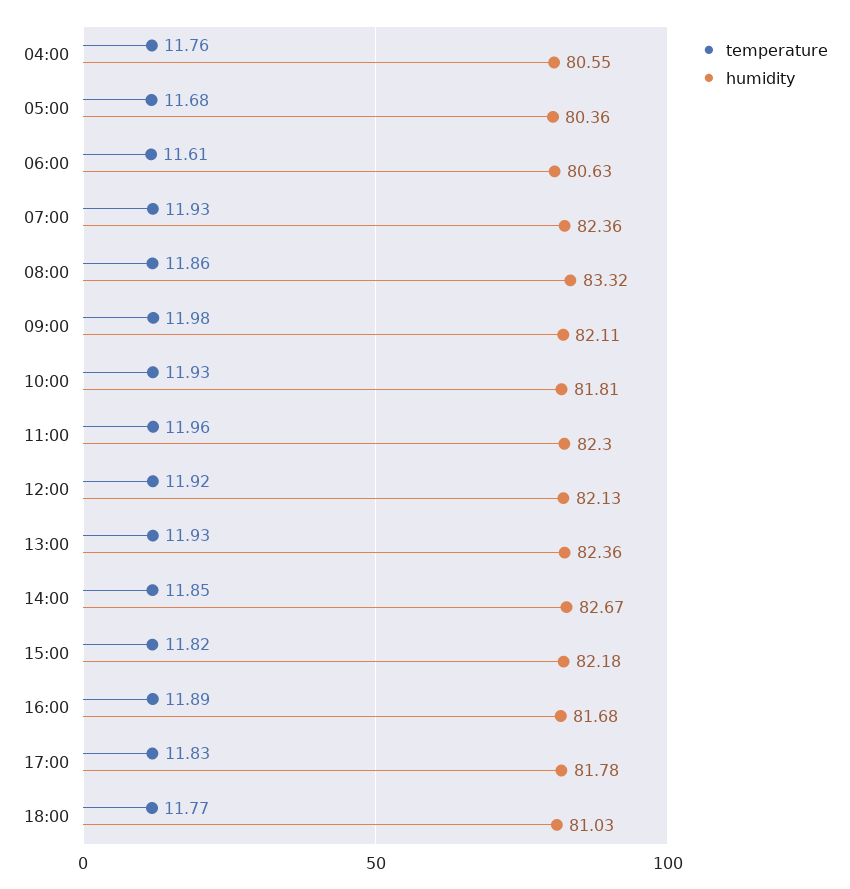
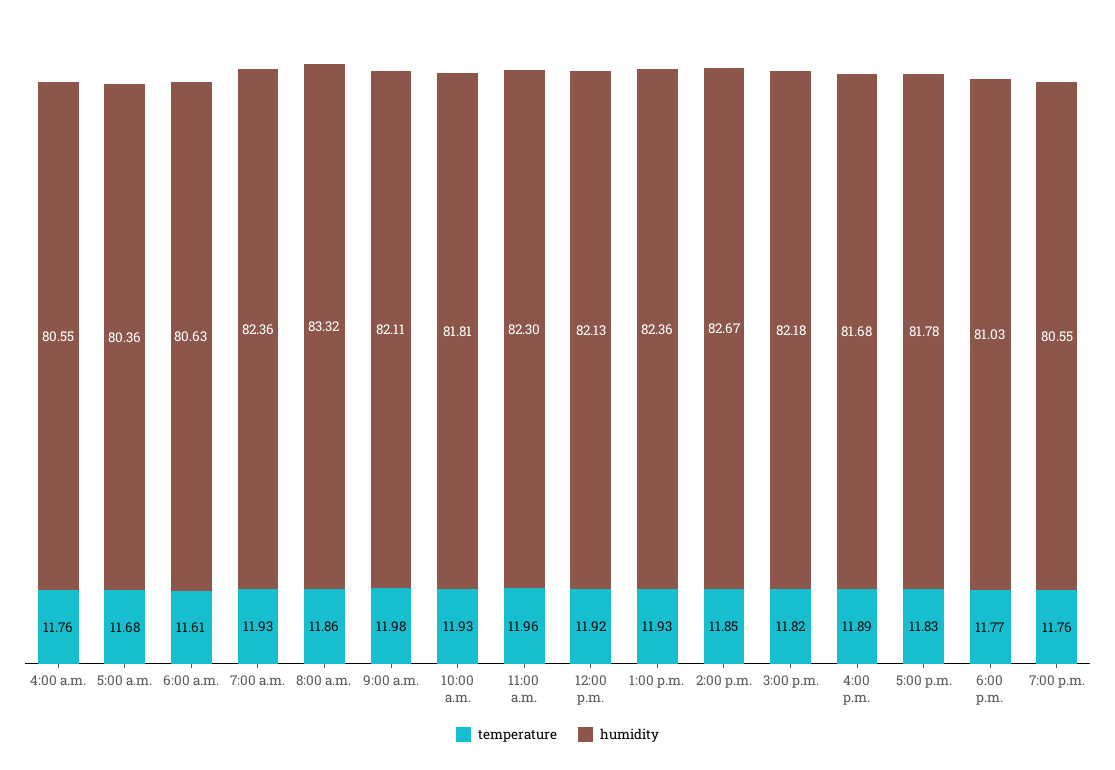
temperature, 7:00 p.m.: none -> 11.76
humidity, 7:00 p.m.: none -> 80.55

